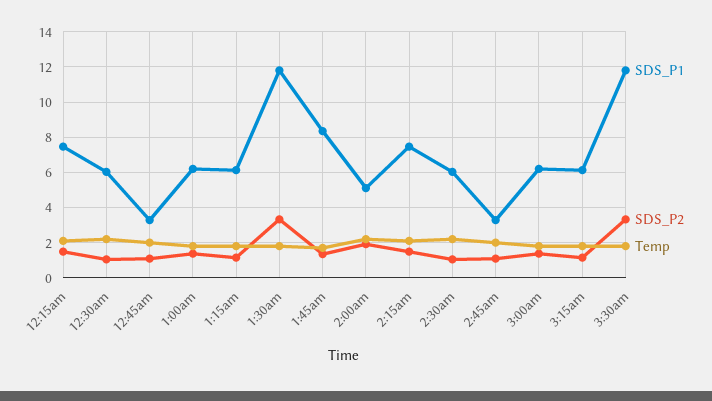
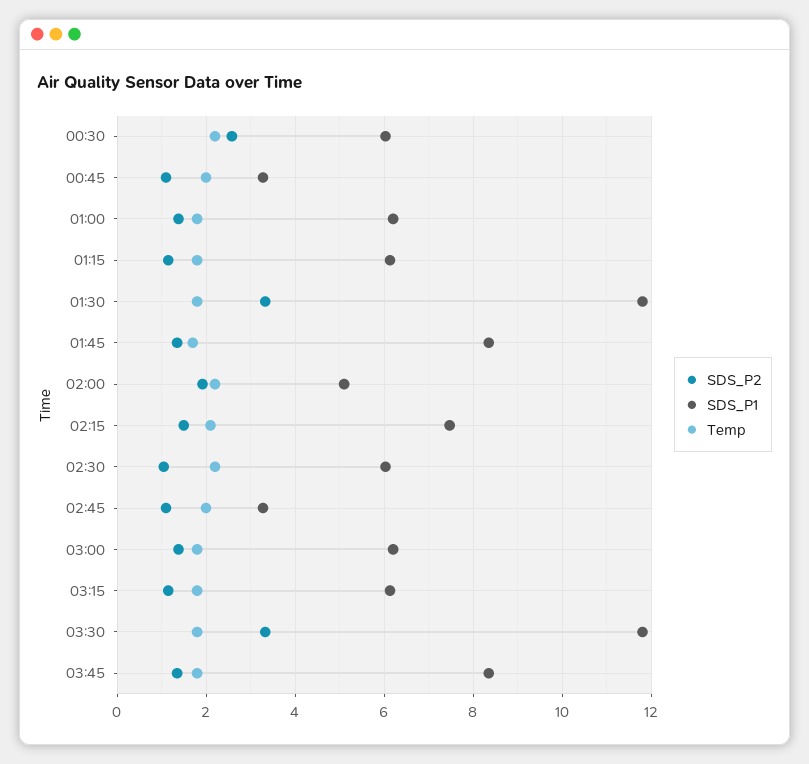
SDS_P1, 12:15am: 7.5 -> none
SDS_P2, 12:15am: 1.5 -> none
Temp, 12:15am: 2 -> none
SDS_P2, 12:30am: 1 -> 2.6
SDS_P2, 03:45: none -> 1.4
SDS_P1, 03:45: none -> 8.4
Temp, 03:45: none -> 1.8

